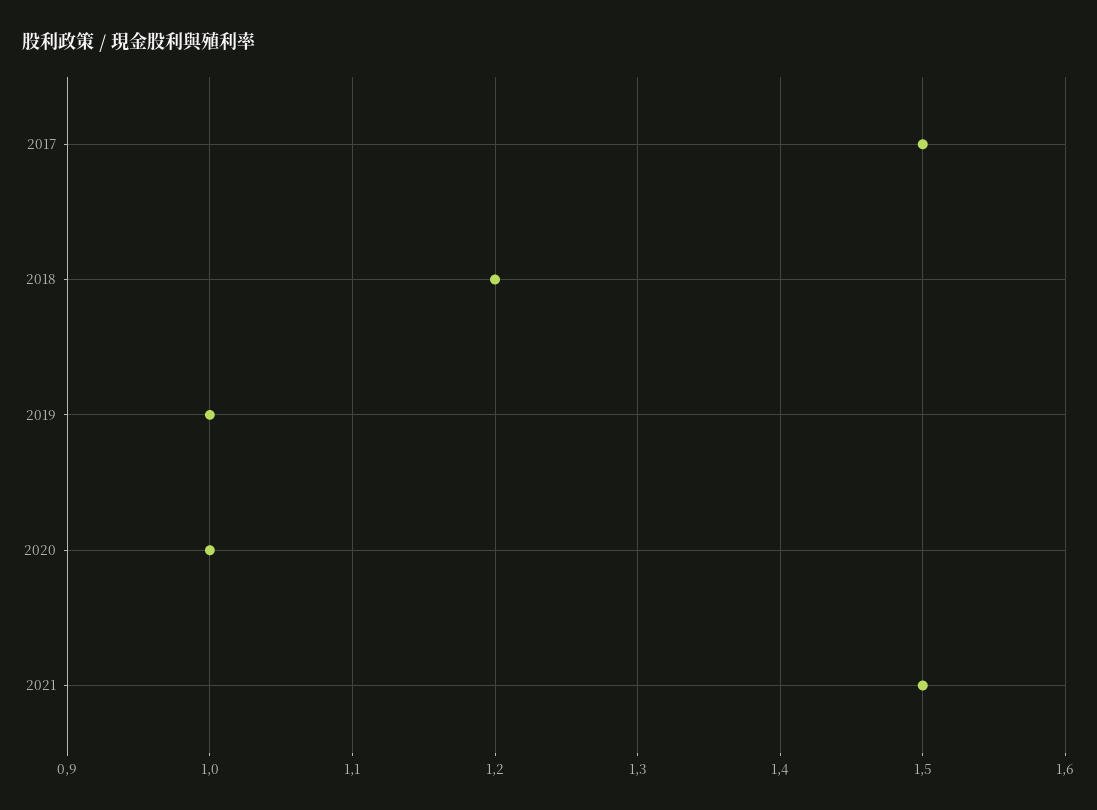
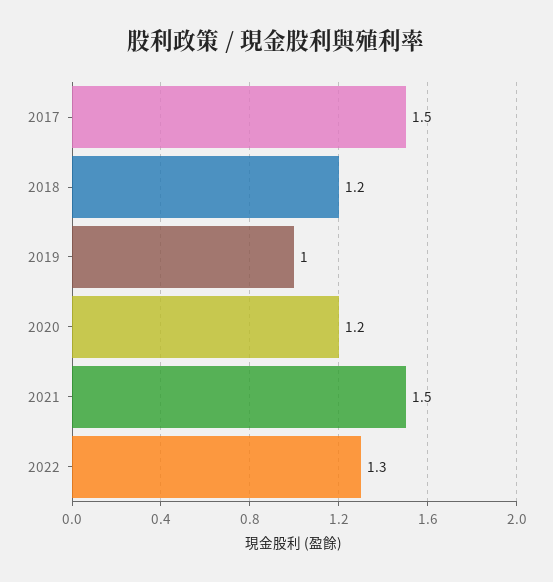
2020: 1 -> 1.2
2022: none -> 1.3

